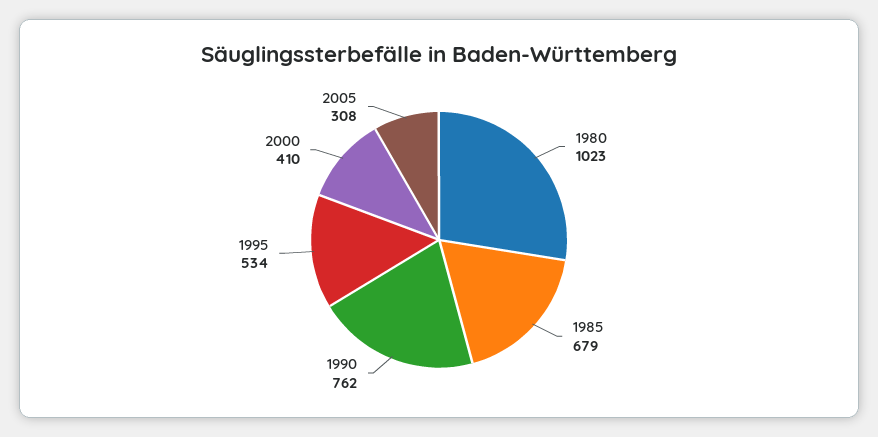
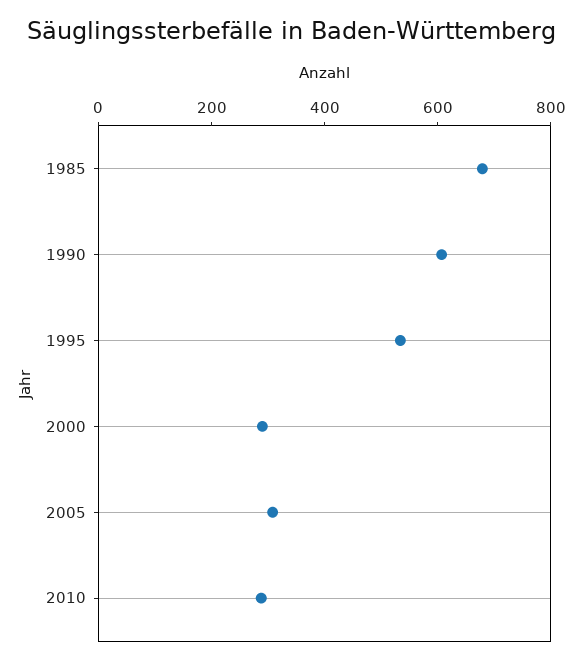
1980: 1023 -> none
1990: 762 -> 600
2000: 410 -> 300
2010: none -> 300

